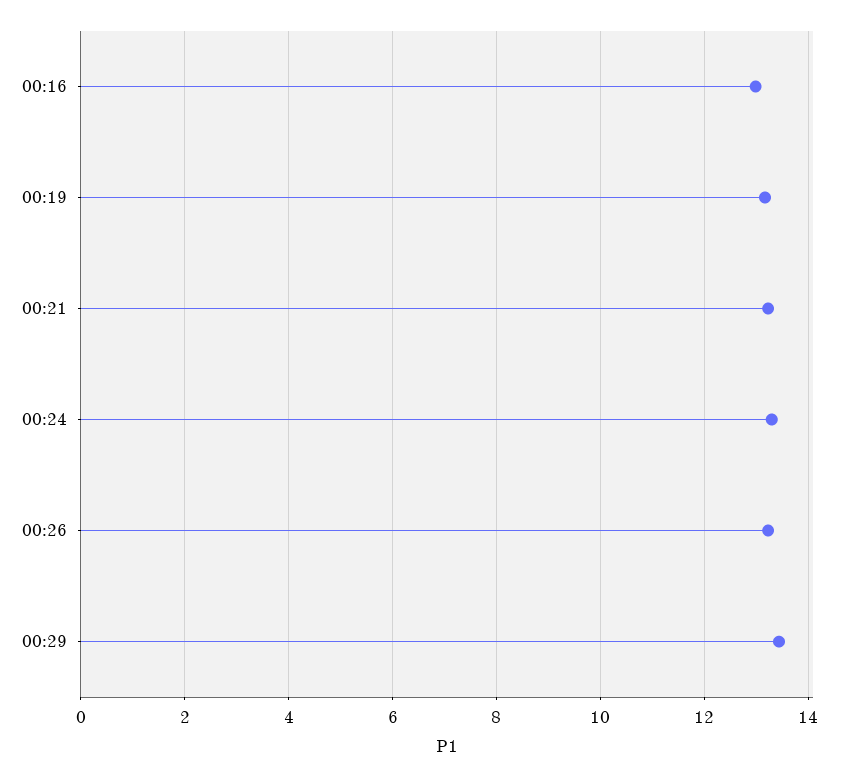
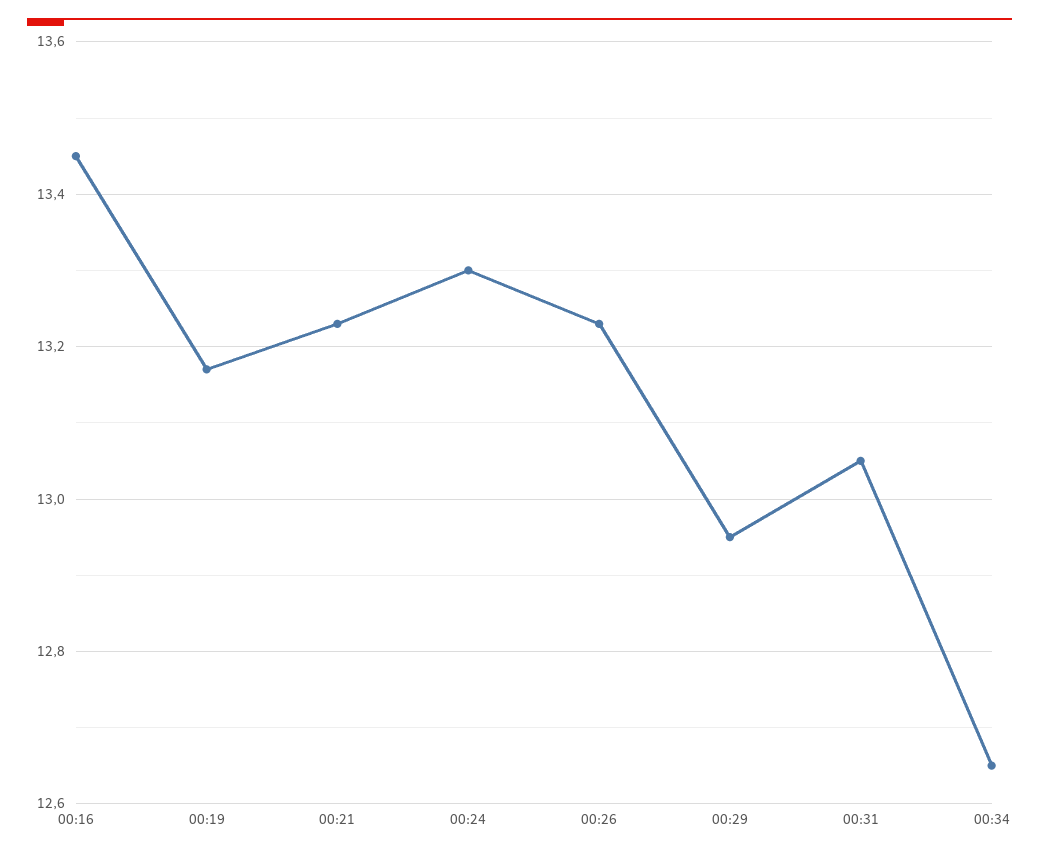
00:16: 13 -> 13.45
00:29: 13.4 -> 12.95
00:31: none -> 13.05
00:34: none -> 12.65

